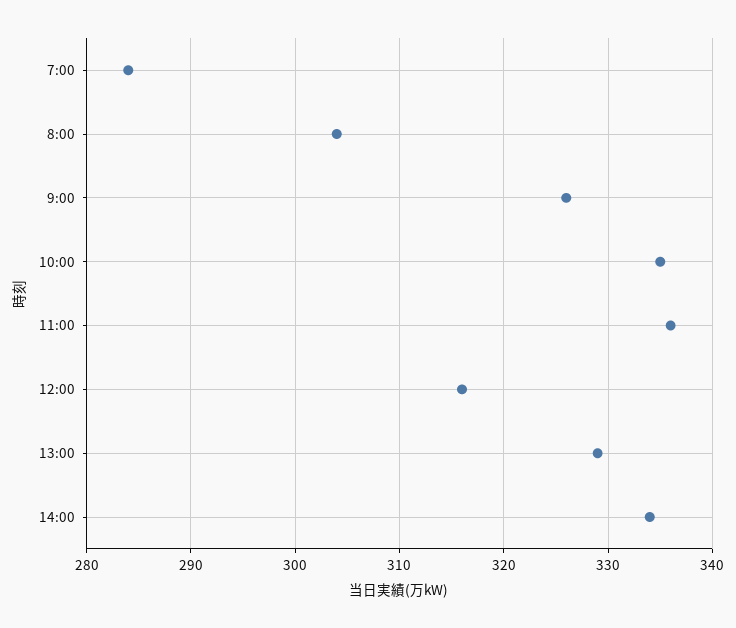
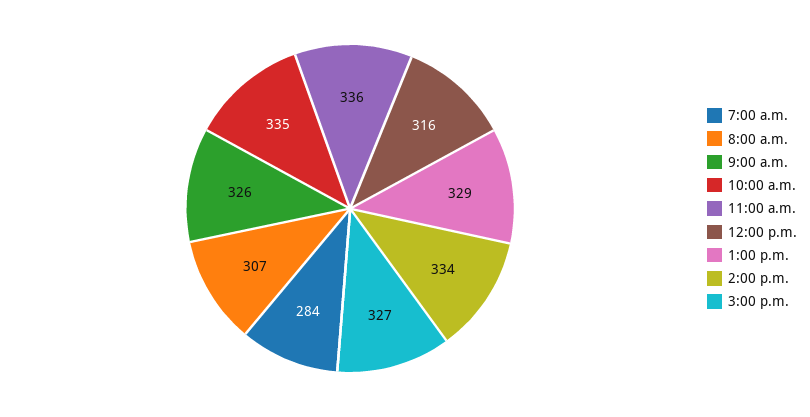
8:00: 304 -> 307
3:00 p.m.: none -> 327

